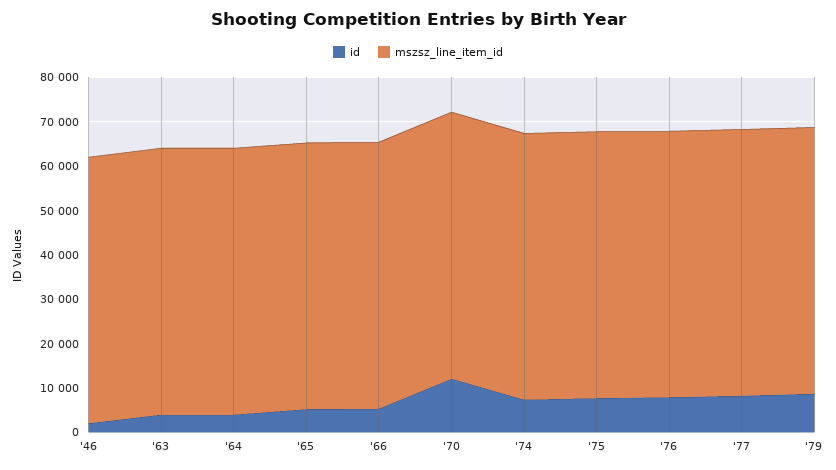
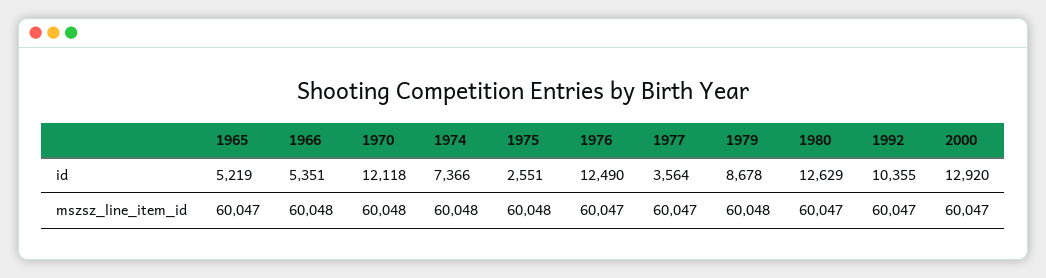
id, '46: 2000 -> none
mszsz_line_item_id, '46: 60000 -> none
id, '63: 4000 -> none
mszsz_line_item_id, '63: 60000 -> none
id, '64: 4000 -> none
mszsz_line_item_id, '64: 60000 -> none
id, '75: 8000 -> 2551
id, '76: 8000 -> 12490
id, '77: 8000 -> 3564
id, 1980: none -> 12629
id, 1992: none -> 10355
id, 2000: none -> 12920
mszsz_line_item_id, 1980: none -> 60047
mszsz_line_item_id, 1992: none -> 60047
mszsz_line_item_id, 2000: none -> 60047

